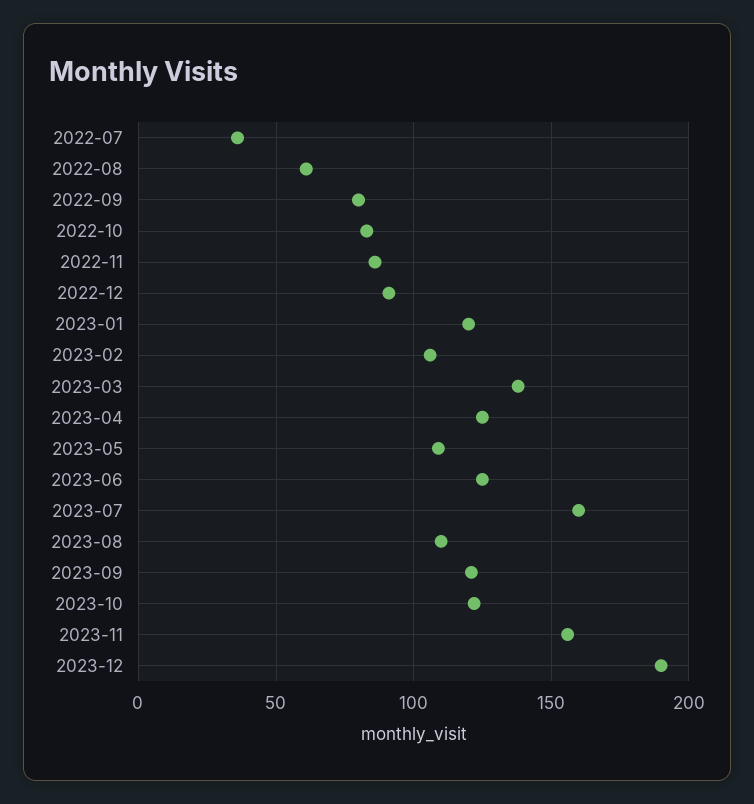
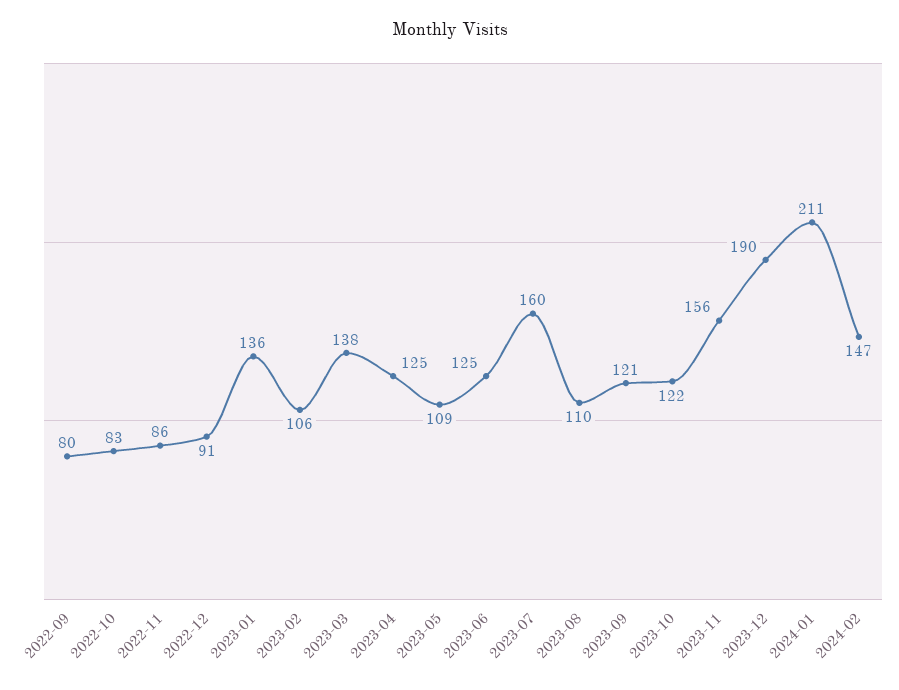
2022-07: 35 -> none
2022-08: 60 -> none
2023-01: 120 -> 136
2024-01: none -> 211
2024-02: none -> 147

